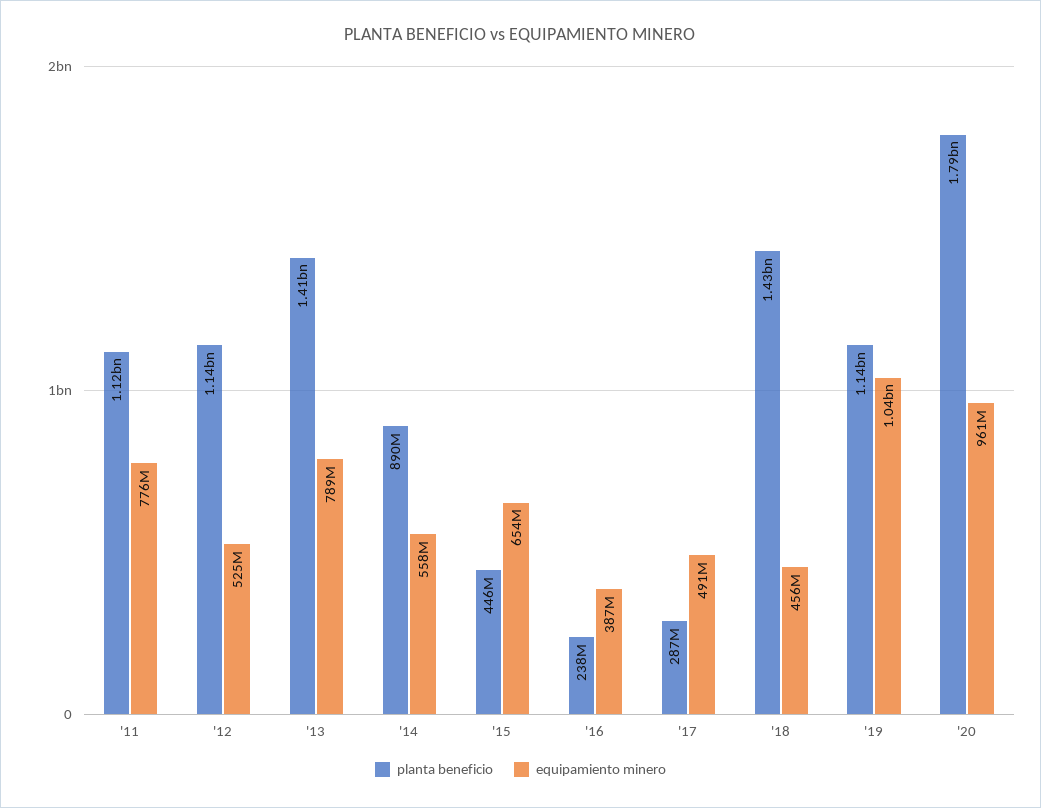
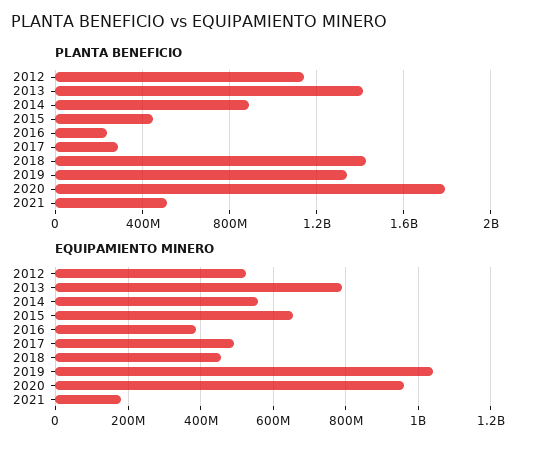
planta beneficio, '11: 1120000000 -> none
equipamiento minero, '11: 776000000 -> none
planta beneficio, '19: 1140000000 -> 1350000000
planta beneficio, 2021: none -> 500000000
equipamiento minero, 2021: none -> 180000000

